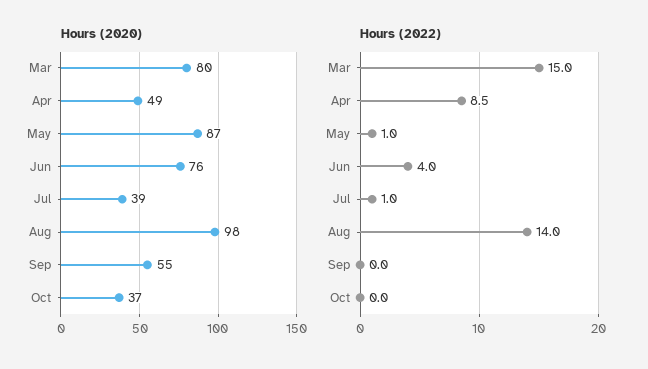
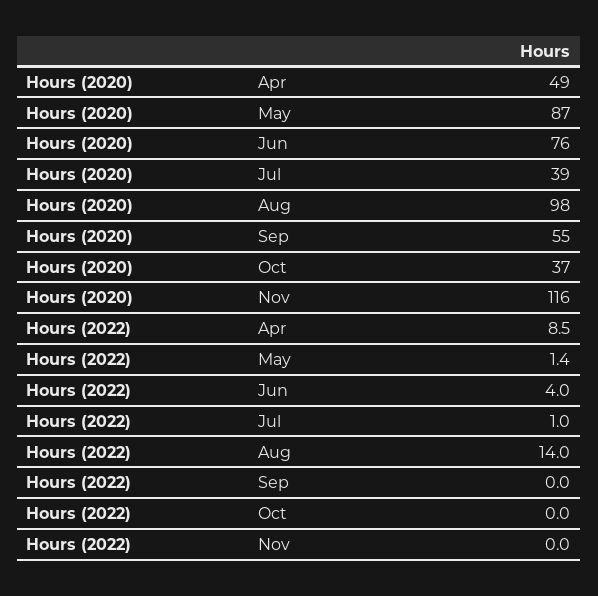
Hours (2020), Mar: 80 -> none
Hours (2022), Mar: 15 -> none
Hours (2022), May: 1 -> 1.4
Hours (2020), Nov: none -> 116
Hours (2022), Nov: none -> 0

